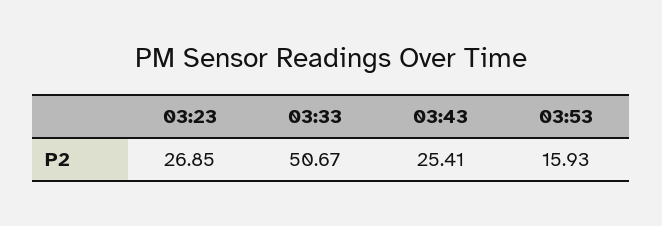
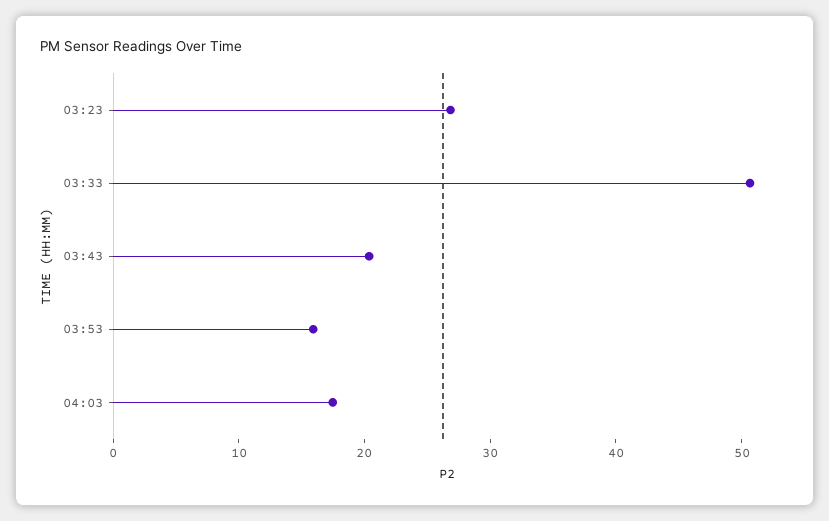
03:43: 25.41 -> 20
04:03: none -> 18

